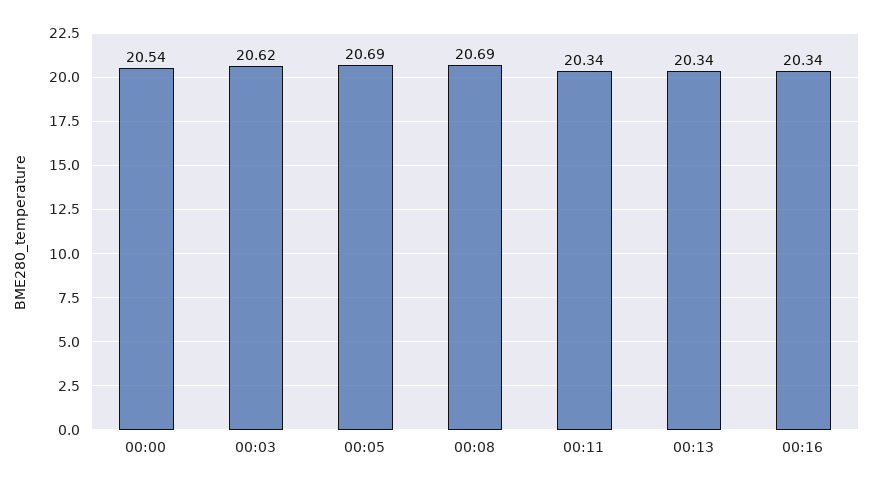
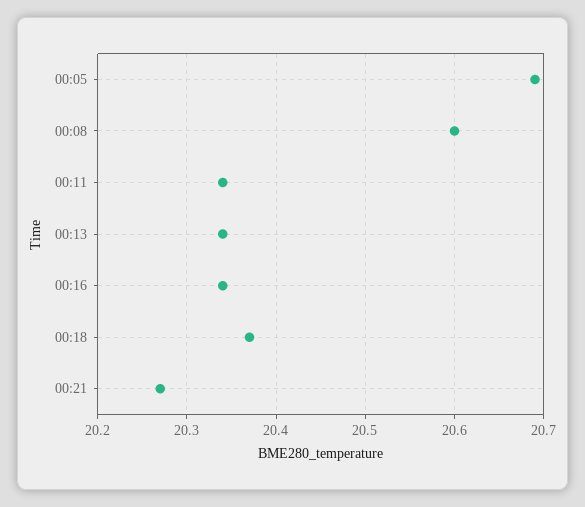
00:00: 20.54 -> none
00:03: 20.62 -> none
00:08: 20.69 -> 20.6
00:18: none -> 20.37
00:21: none -> 20.27

